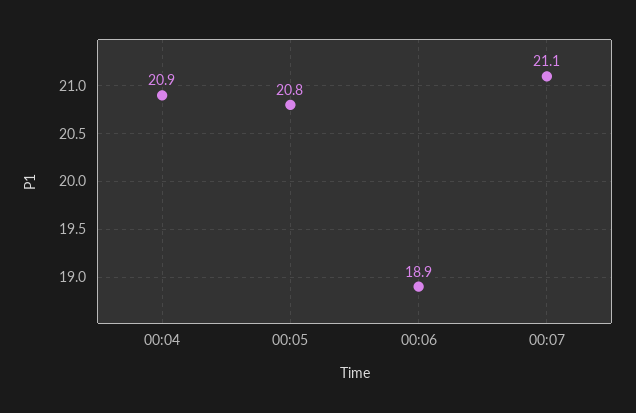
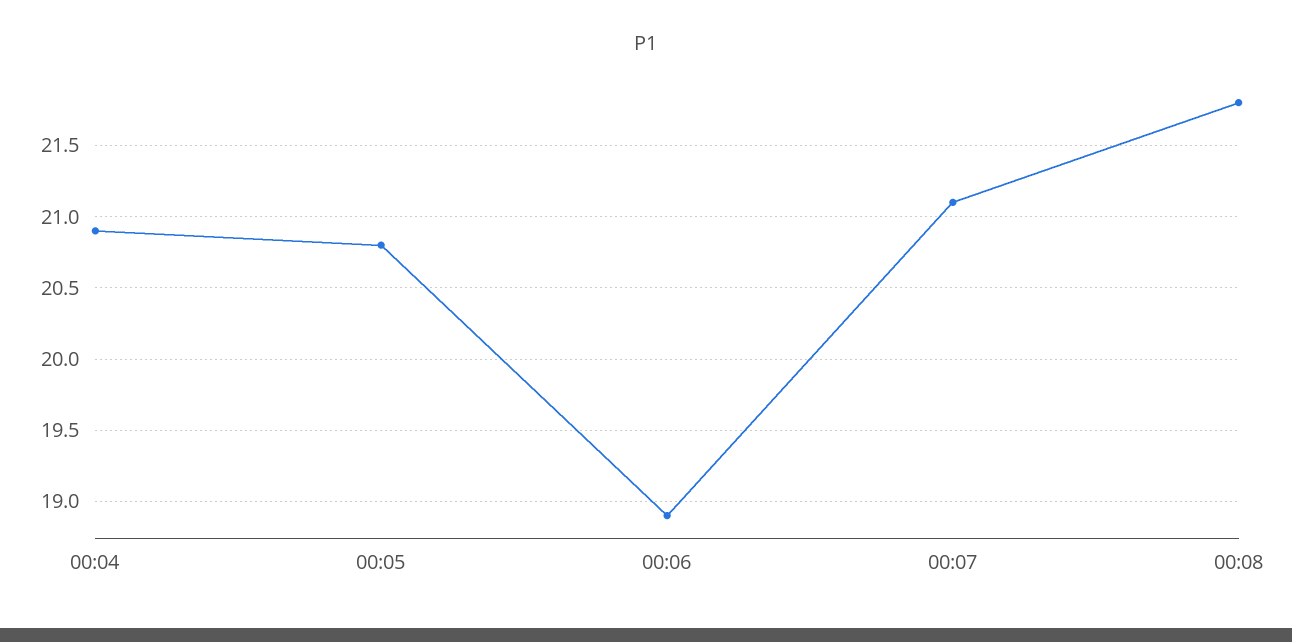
00:08: none -> 21.8

